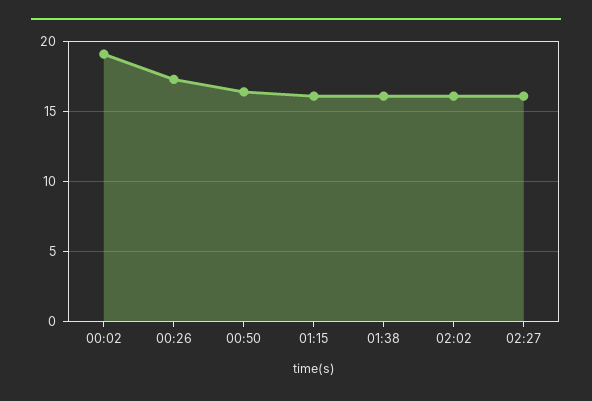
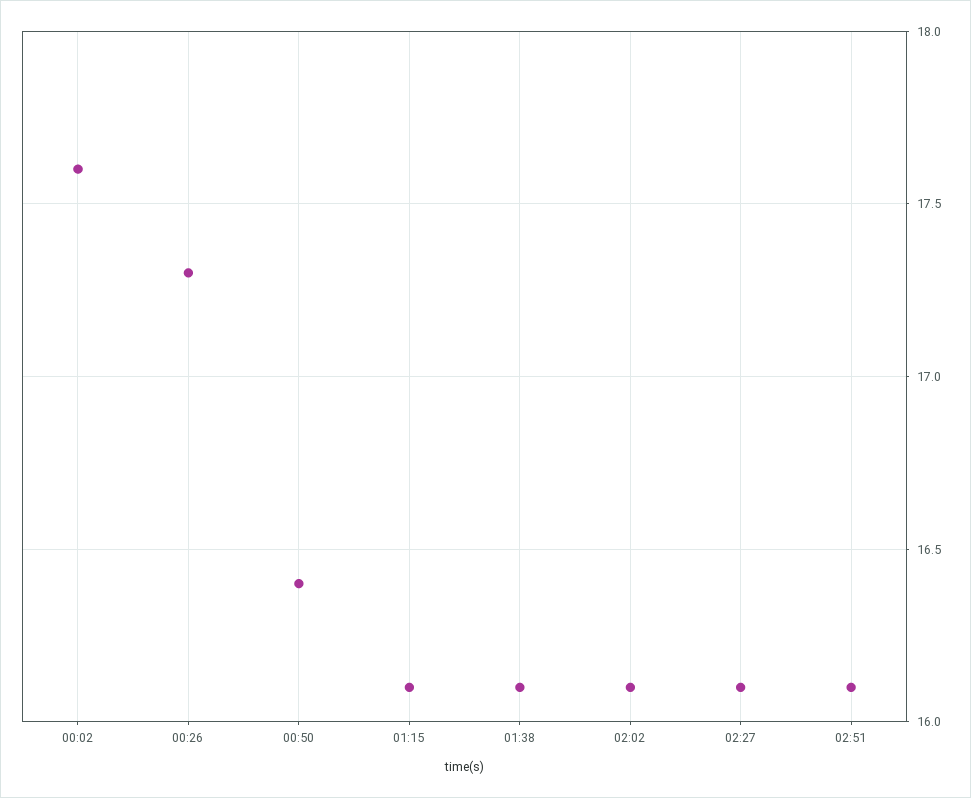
00:02: 19 -> 17.6
02:51: none -> 16.1

